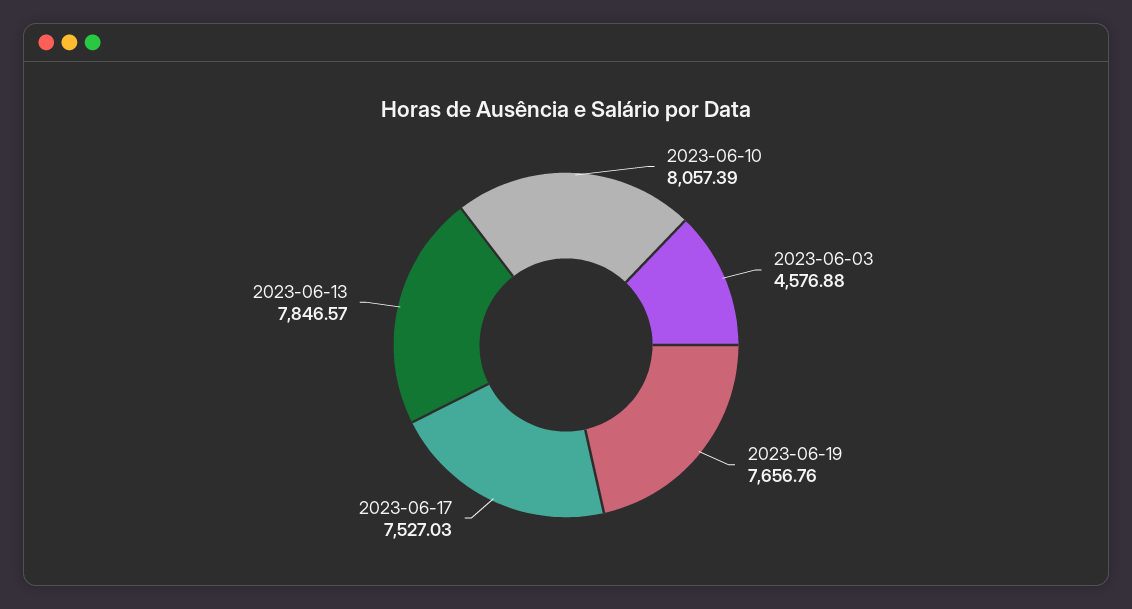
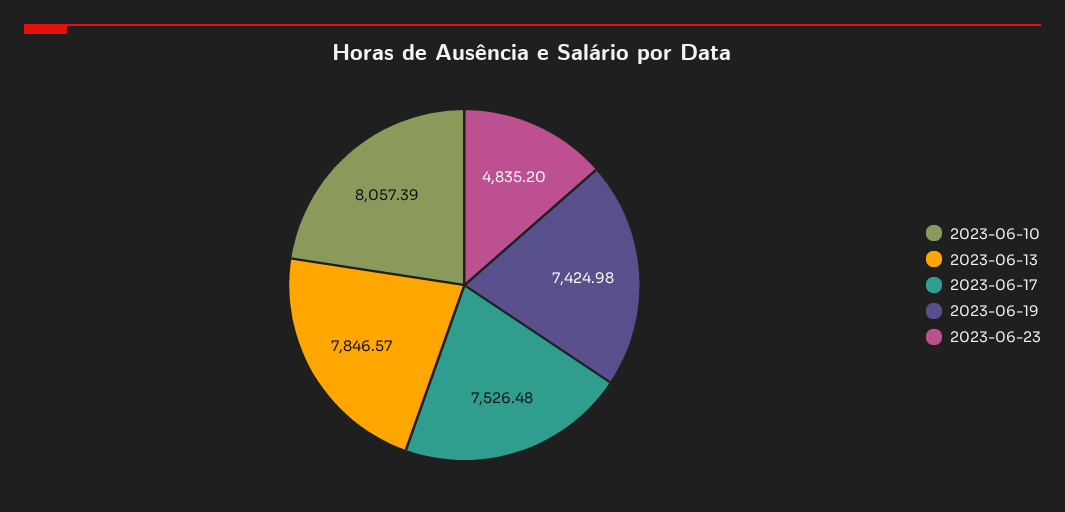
2023-06-03: 4576.88 -> none
2023-06-19: 7656.76 -> 7424.98
2023-06-17: 7527.03 -> 7526.48
2023-06-23: none -> 4835.2

